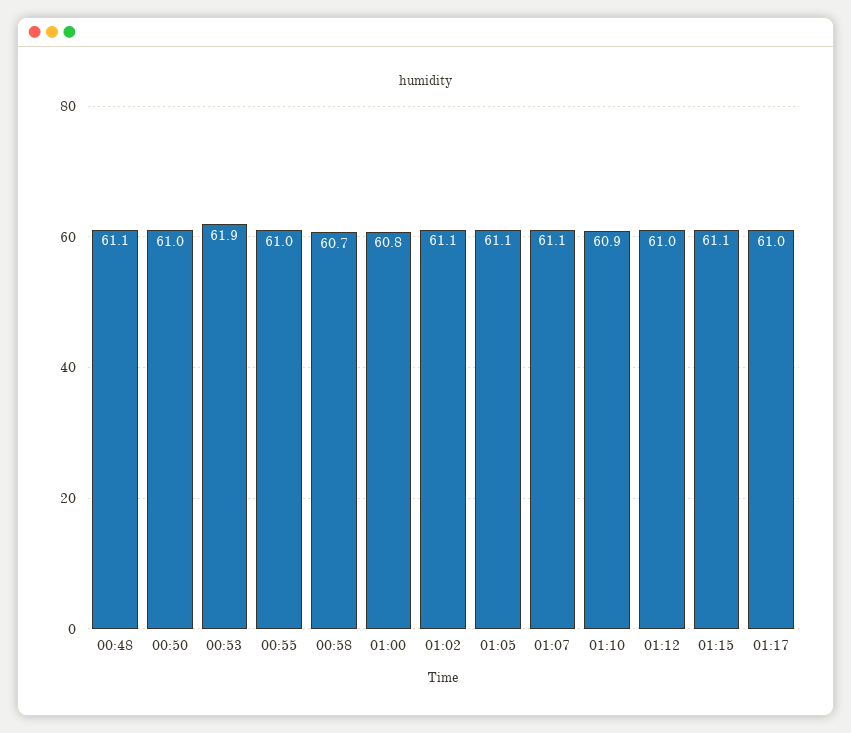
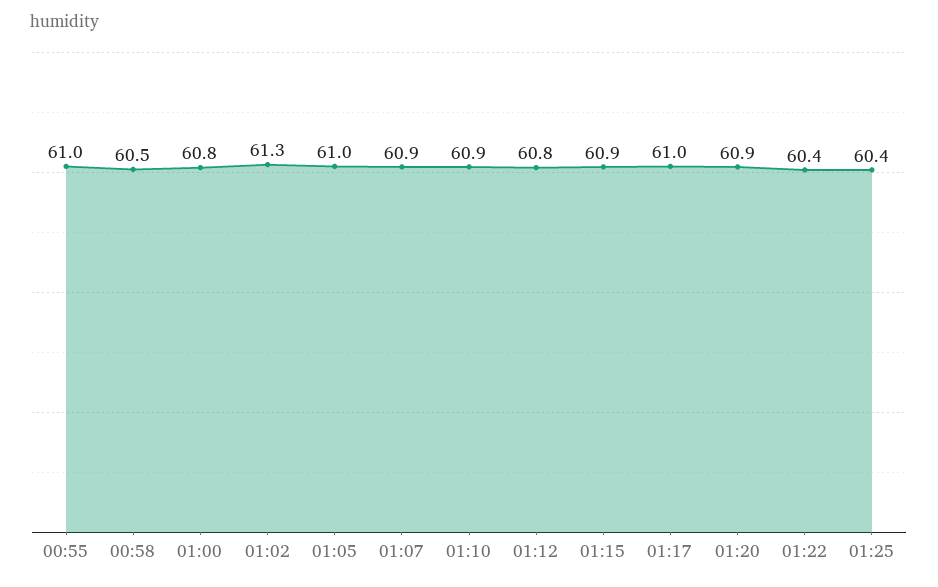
00:48: 61.1 -> none
00:50: 61 -> none
00:53: 61.9 -> none
00:58: 60.7 -> 60.5
01:02: 61.1 -> 61.3
01:05: 61.1 -> 61
01:07: 61.1 -> 60.9
01:12: 61 -> 60.8
01:15: 61.1 -> 60.9
01:20: none -> 60.9
01:22: none -> 60.4
01:25: none -> 60.4

